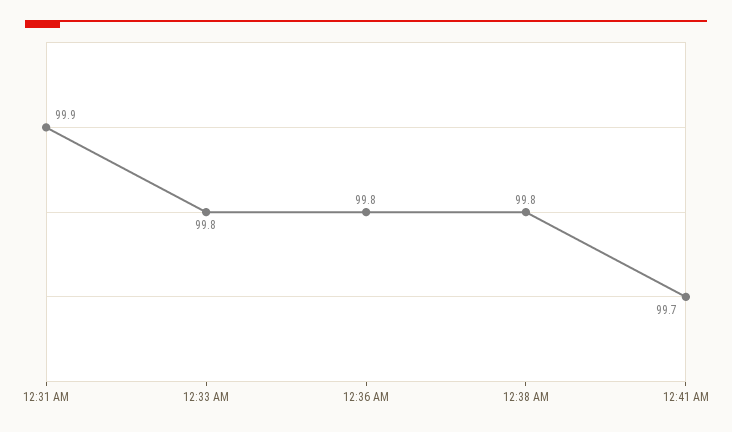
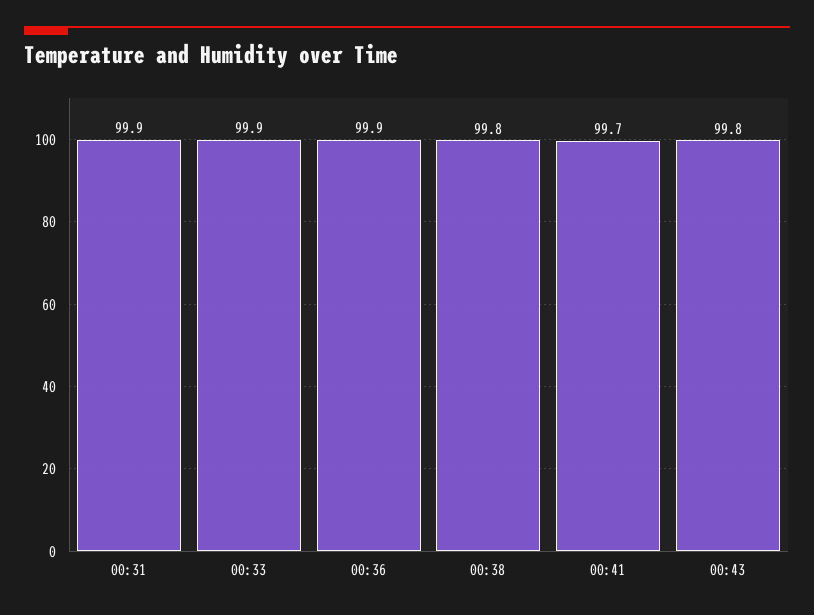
12:33 AM: 99.8 -> 99.9
12:36 AM: 99.8 -> 99.9
00:43: none -> 99.8

